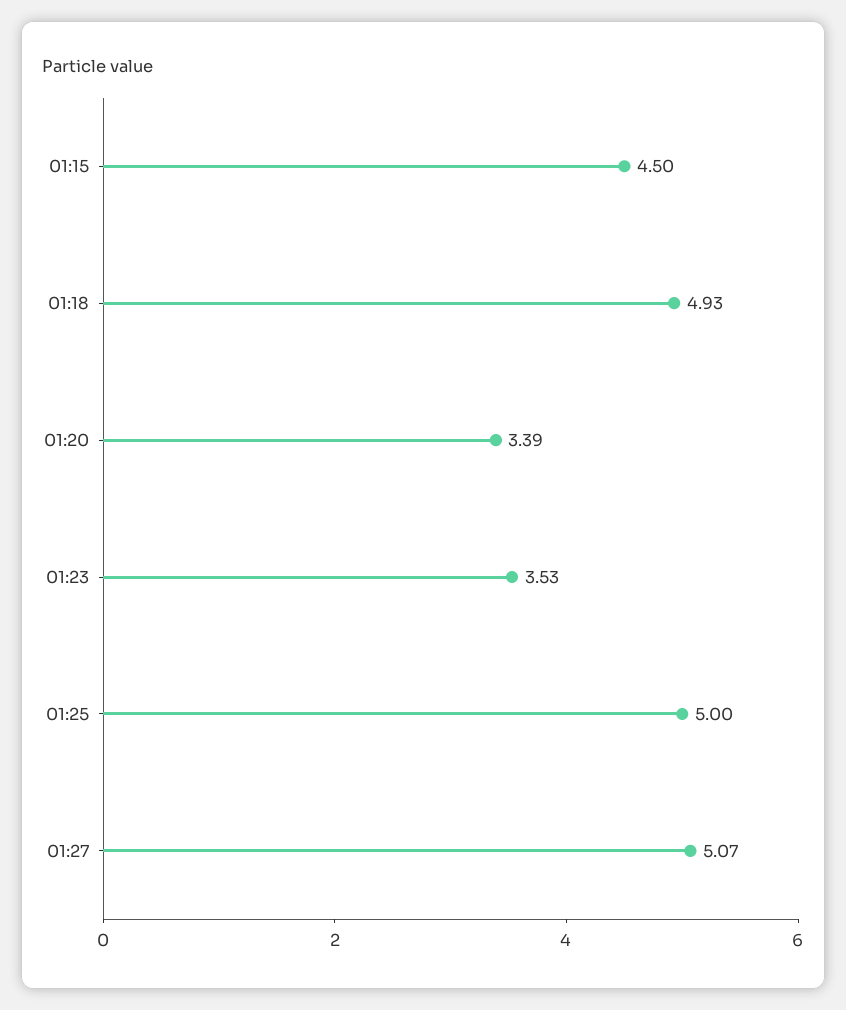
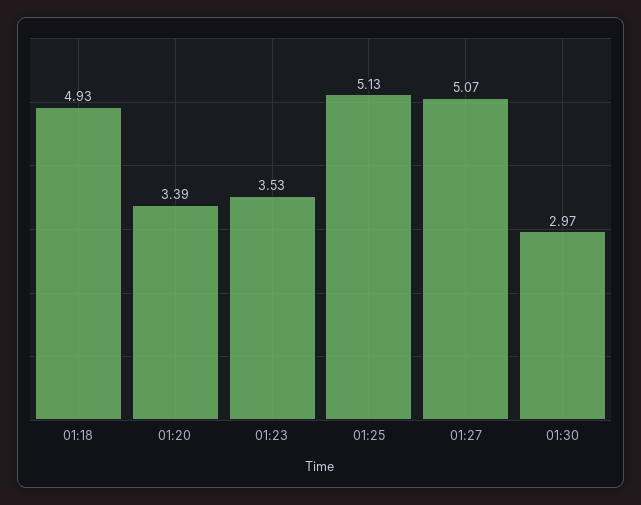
01:15: 4.5 -> none
01:25: 5 -> 5.13
01:30: none -> 2.97

